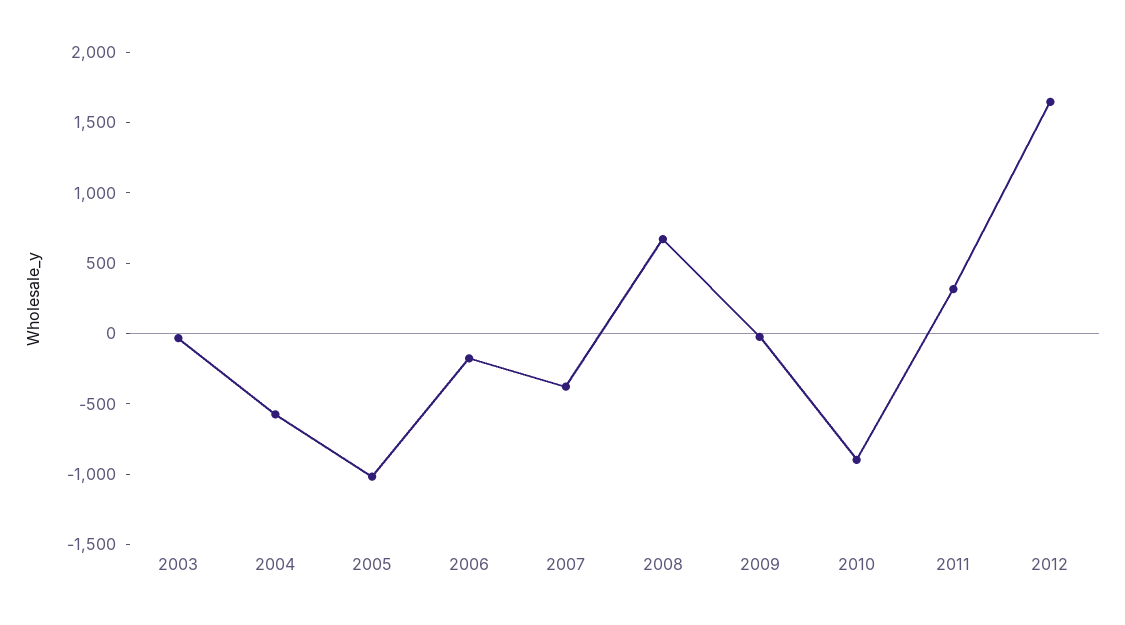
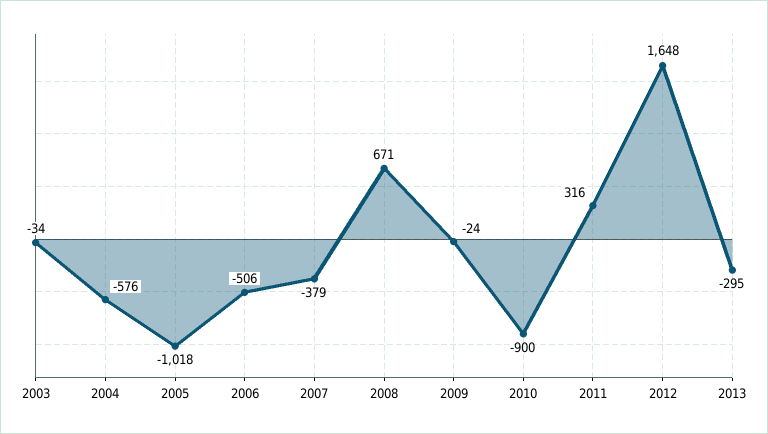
2006: -200 -> -506
2013: none -> -295

